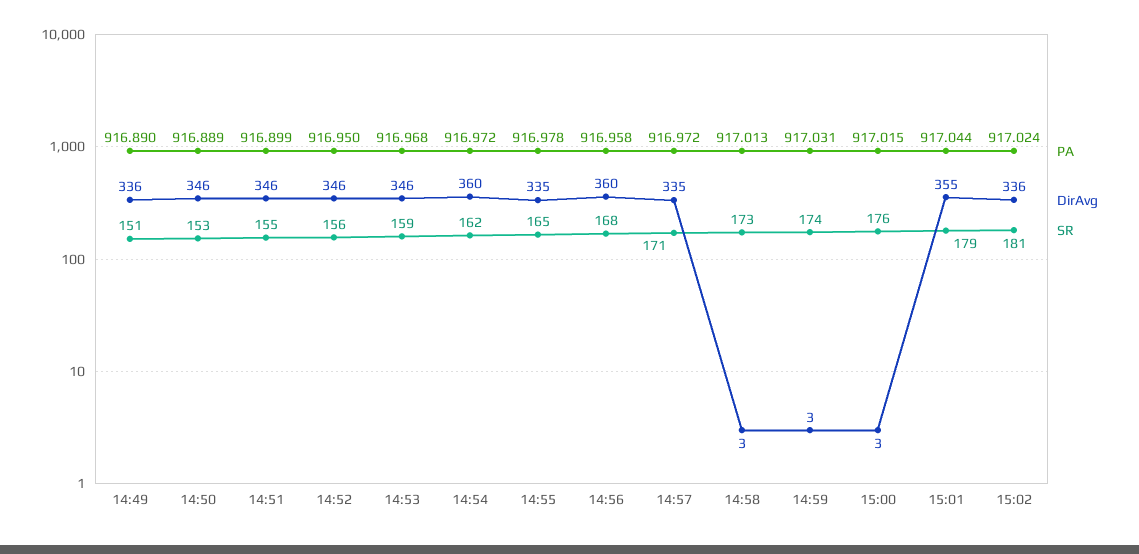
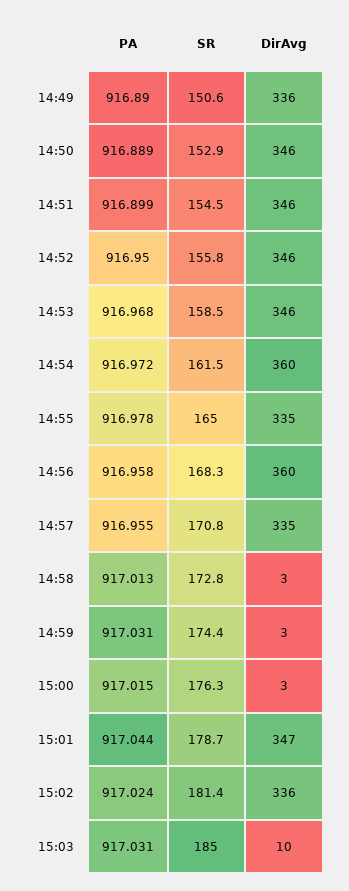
PA, 14:57: 916.972 -> 916.955
DirAvg, 15:01: 355 -> 347
PA, 15:03: none -> 917.031
SR, 15:03: none -> 185
DirAvg, 15:03: none -> 10

